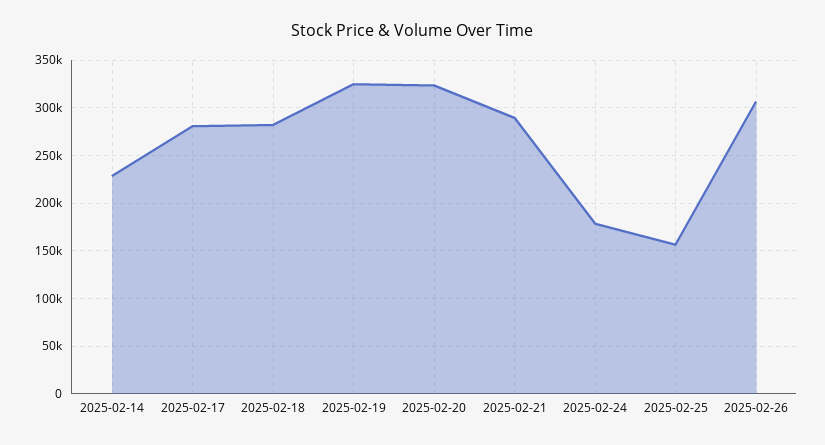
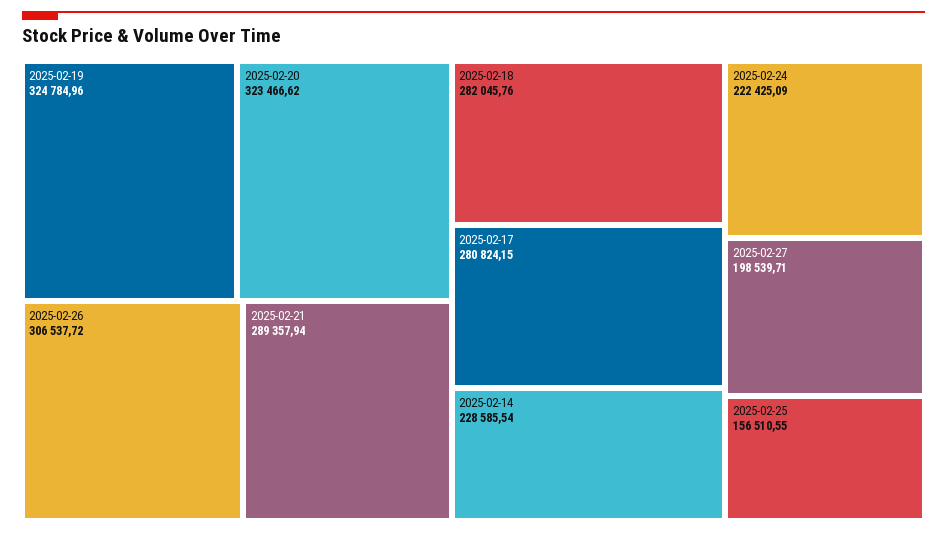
2025-02-24: 180000 -> 222425.09
2025-02-27: none -> 198539.71

